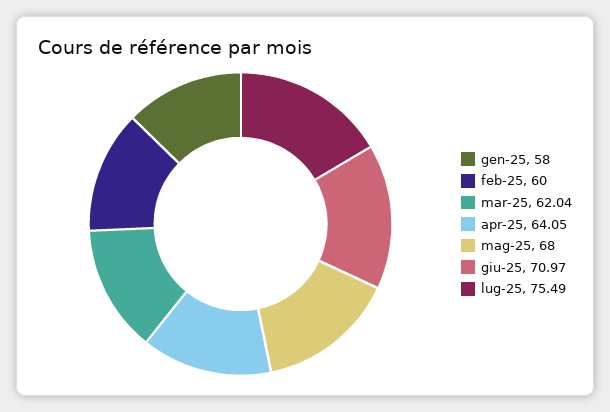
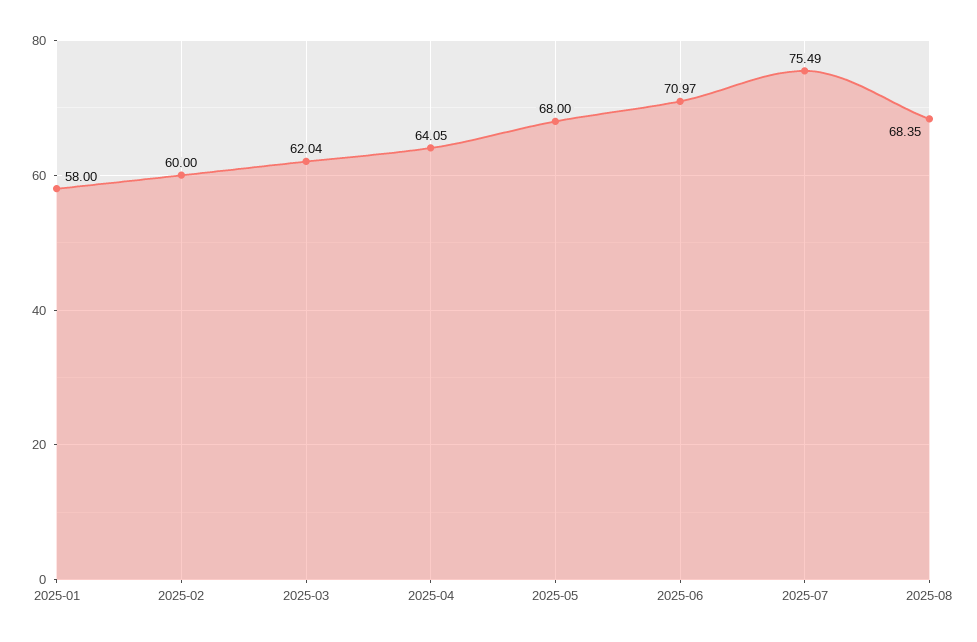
2025-08: none -> 68.35

